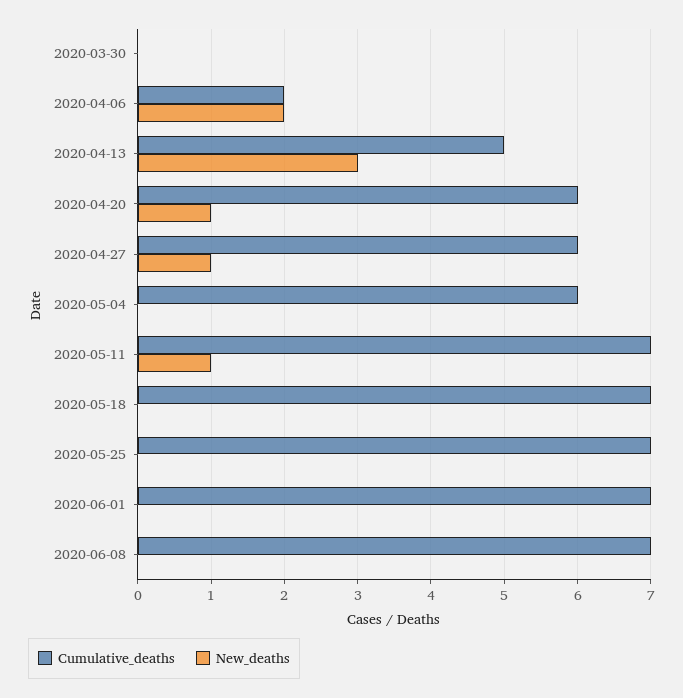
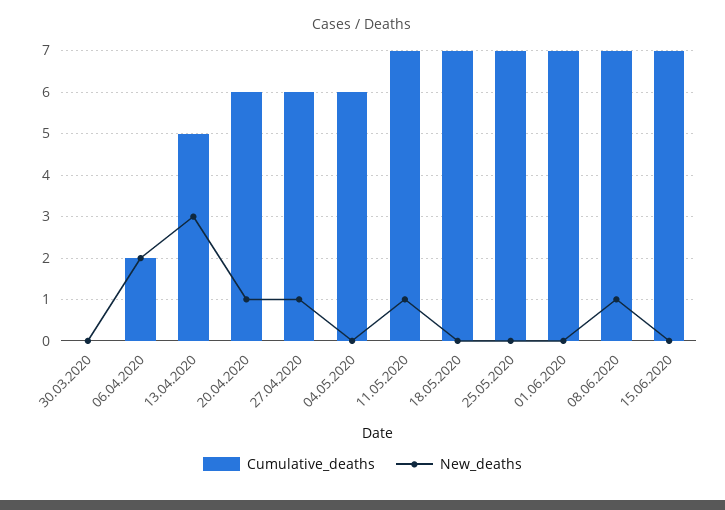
New_deaths, 2020-06-08: 0 -> 1
Cumulative_deaths, 15.06.2020: none -> 7
New_deaths, 15.06.2020: none -> 0

